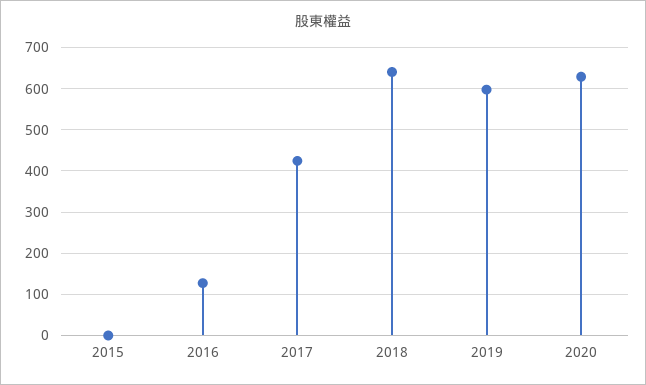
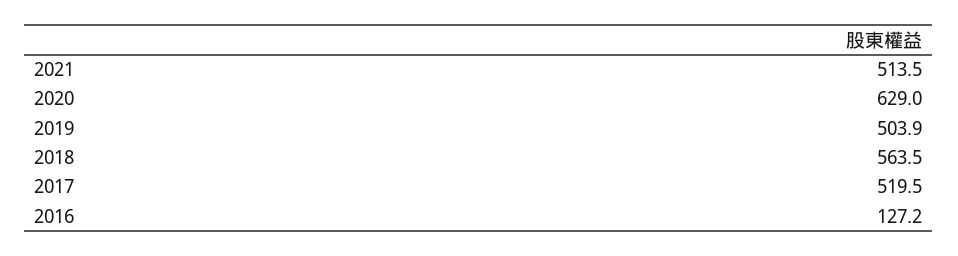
2015: 0 -> none
2017: 420 -> 519.5
2018: 640 -> 563.5
2019: 600 -> 503.9
2021: none -> 513.5

